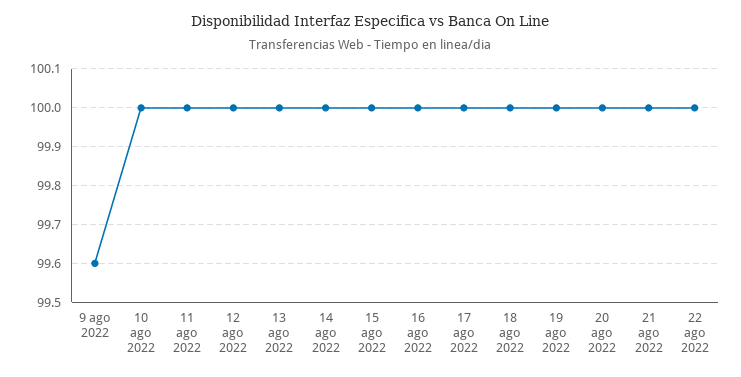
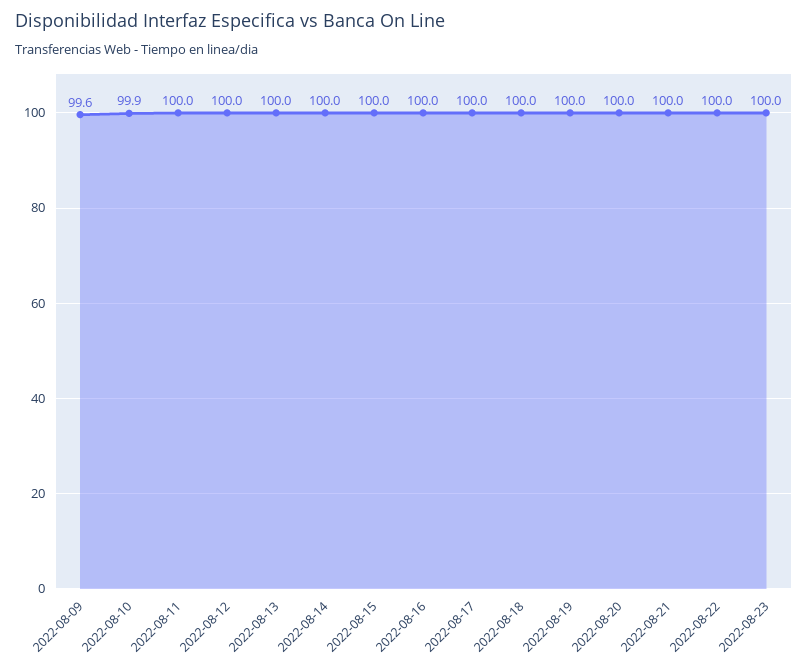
10 ago 2022: 100 -> 99.9
2022-08-23: none -> 100

